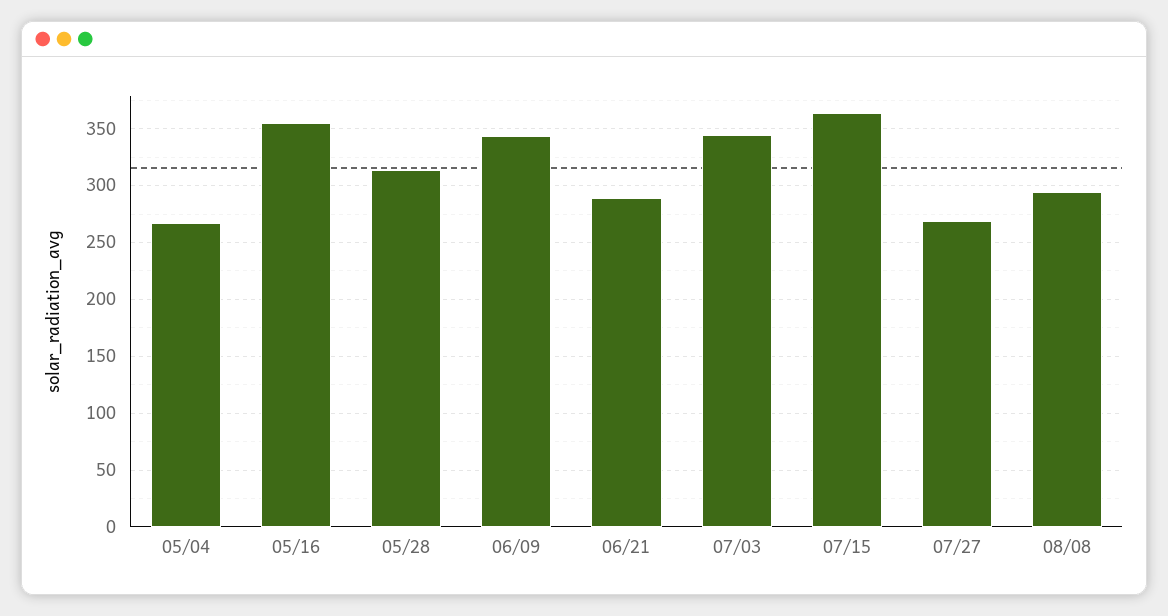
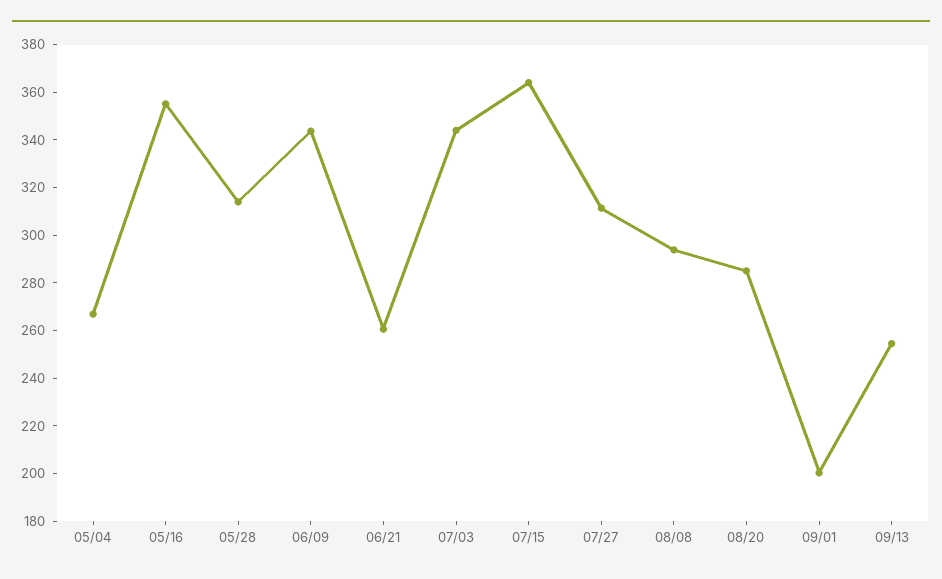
06/21: 290 -> 260
07/27: 270 -> 310
08/20: none -> 285
09/01: none -> 200
09/13: none -> 255

